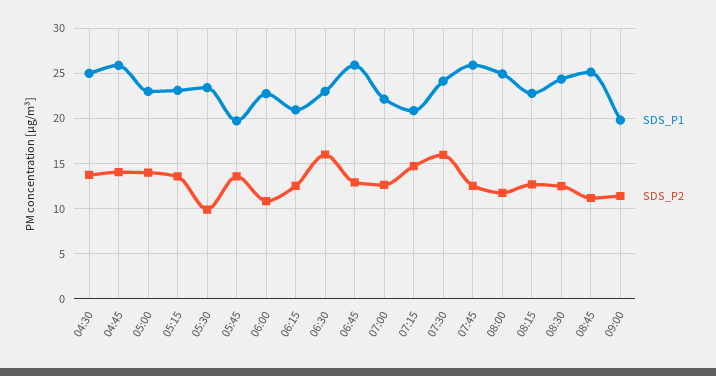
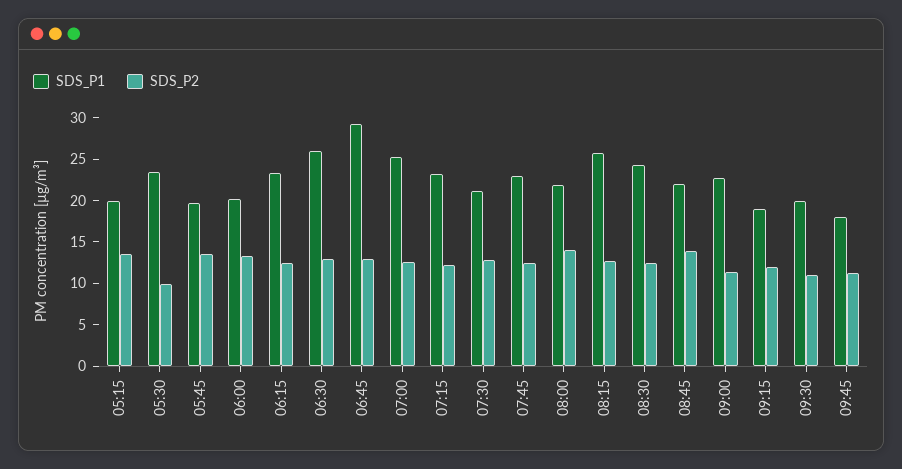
SDS_P1, 04:30: 25 -> none
SDS_P2, 04:30: 14 -> none
SDS_P1, 04:45: 26 -> none
SDS_P2, 04:45: 14 -> none
SDS_P1, 05:00: 23 -> none
SDS_P2, 05:00: 14 -> none
SDS_P1, 05:15: 23 -> 20
SDS_P1, 06:00: 23 -> 20
SDS_P2, 06:00: 11 -> 13
SDS_P1, 06:15: 21 -> 23
SDS_P1, 06:30: 23 -> 26
SDS_P2, 06:30: 16 -> 13
SDS_P1, 06:45: 26 -> 29
SDS_P1, 07:00: 22 -> 25
SDS_P1, 07:15: 21 -> 23
SDS_P2, 07:15: 15 -> 12
SDS_P1, 07:30: 24 -> 21
SDS_P2, 07:30: 16 -> 13
SDS_P1, 07:45: 26 -> 23
SDS_P1, 08:00: 25 -> 22
SDS_P2, 08:00: 12 -> 14
SDS_P1, 08:15: 23 -> 26
SDS_P1, 08:45: 25 -> 22
SDS_P2, 08:45: 11 -> 14
SDS_P1, 09:00: 20 -> 23
SDS_P1, 09:15: none -> 19
SDS_P2, 09:15: none -> 12
SDS_P1, 09:30: none -> 20
SDS_P2, 09:30: none -> 11
SDS_P1, 09:45: none -> 18
SDS_P2, 09:45: none -> 11

